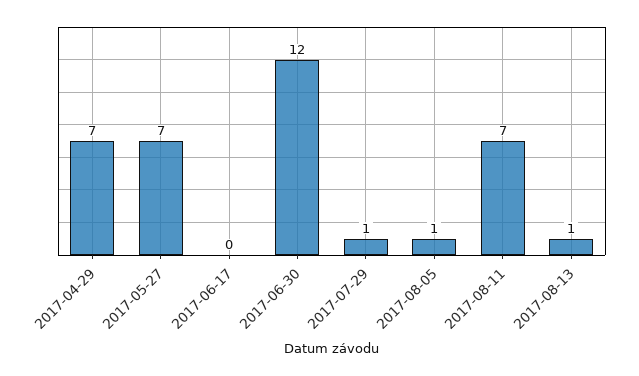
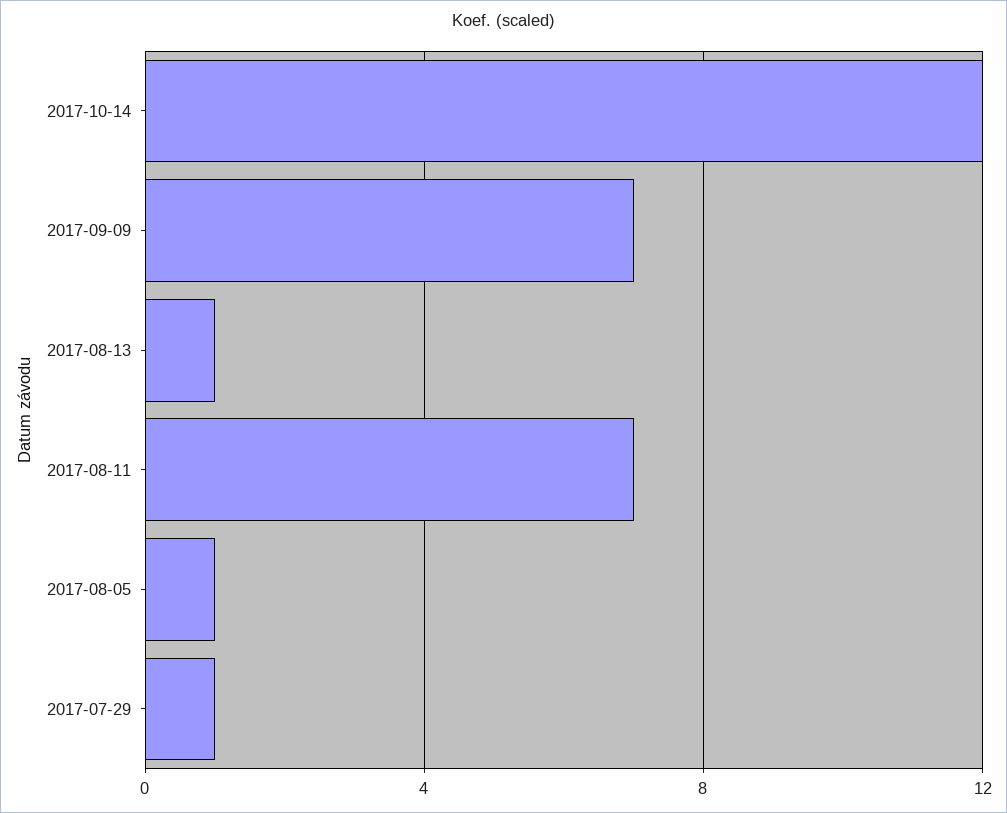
2017-04-29: 7 -> none
2017-05-27: 7 -> none
2017-06-17: 0 -> none
2017-06-30: 12 -> none
2017-10-14: none -> 12
2017-09-09: none -> 7

